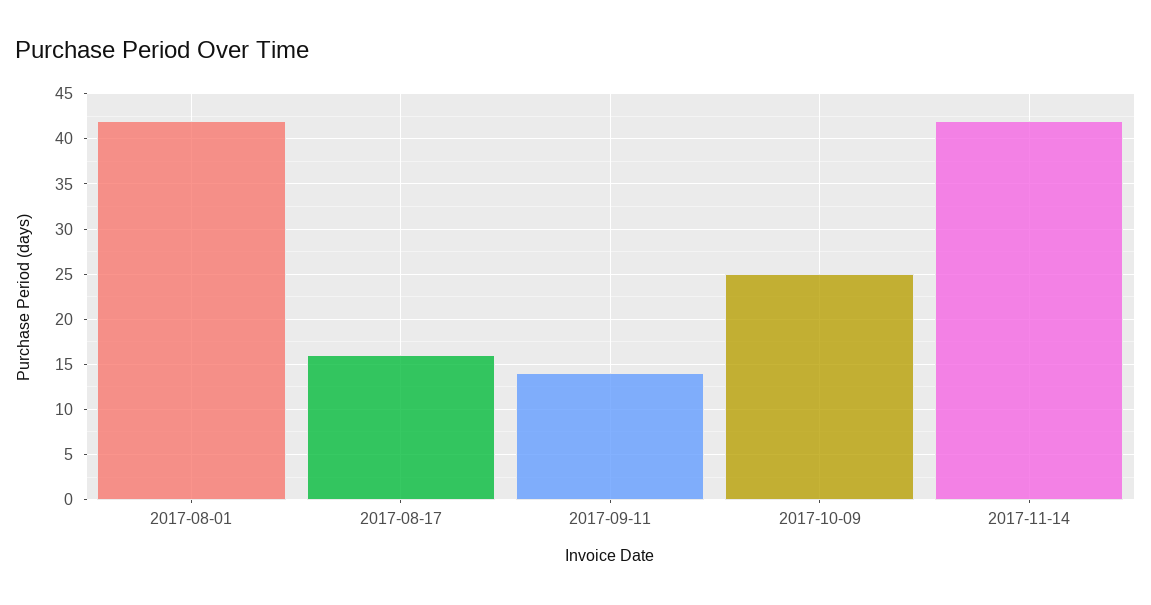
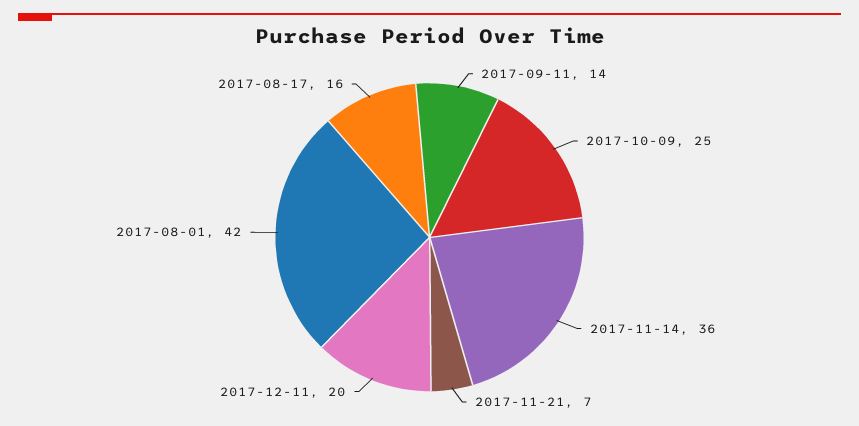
2017-11-14: 42 -> 36
2017-11-21: none -> 7
2017-12-11: none -> 20

